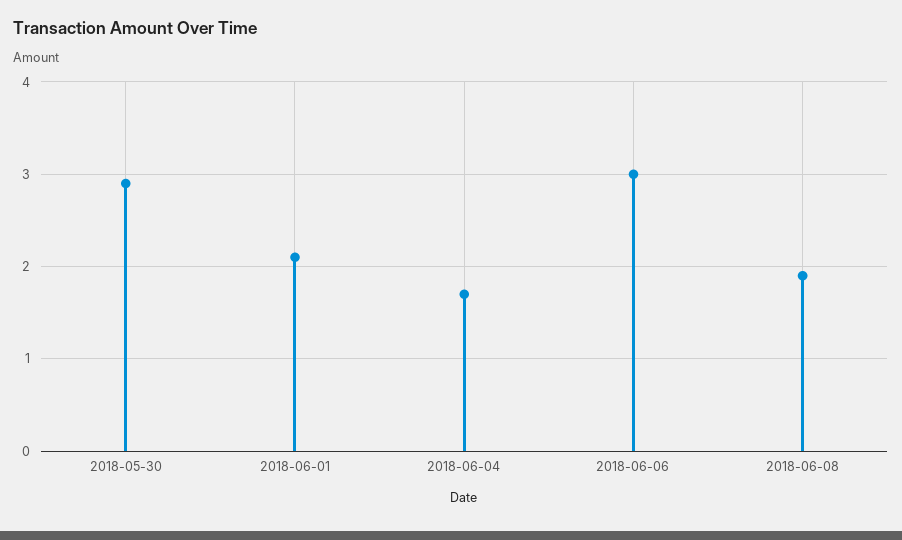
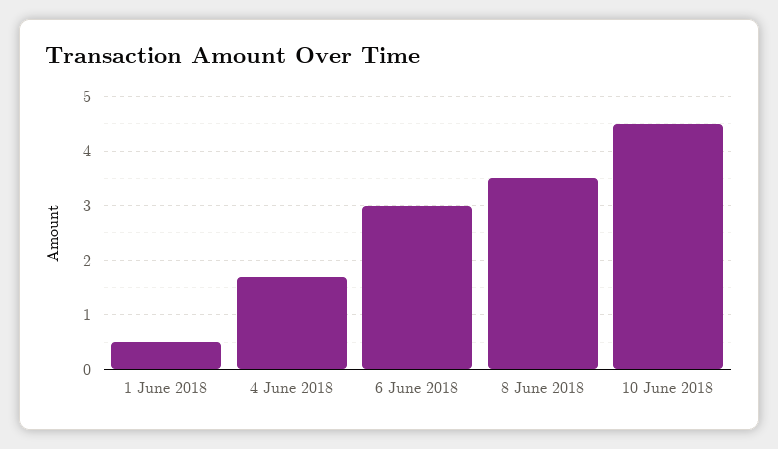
2018-05-30: 2.9 -> none
2018-06-01: 2.1 -> 0.5
2018-06-08: 1.9 -> 3.5
10 June 2018: none -> 4.5

